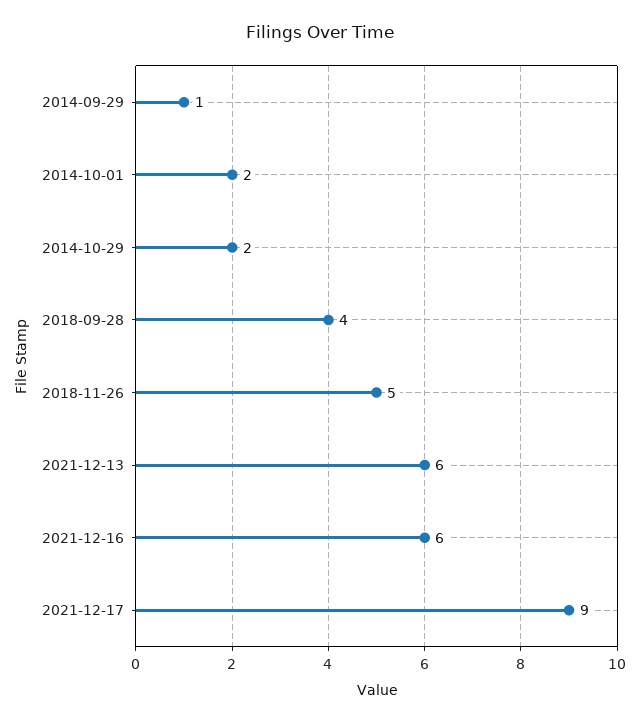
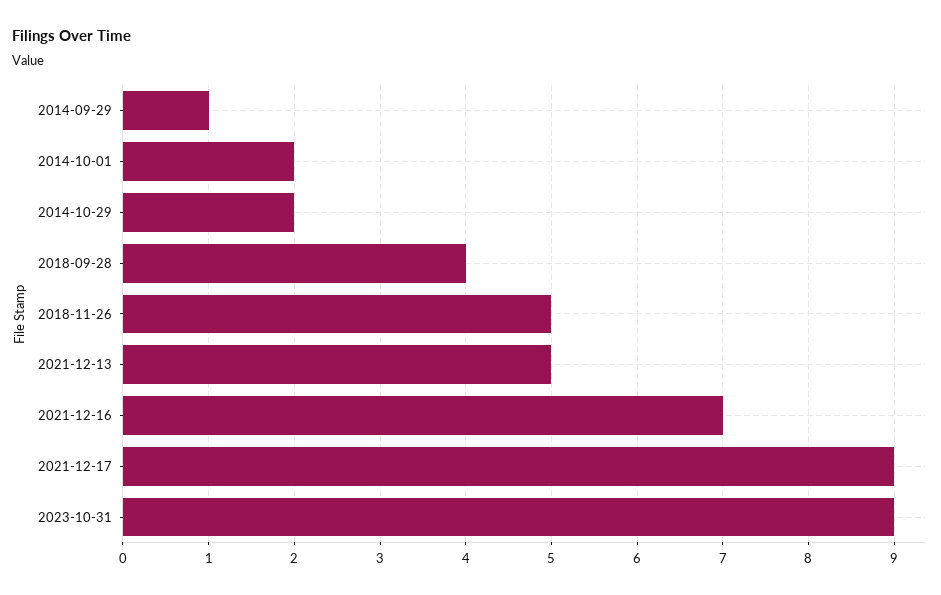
2021-12-13: 6 -> 5
2021-12-16: 6 -> 7
2023-10-31: none -> 9

